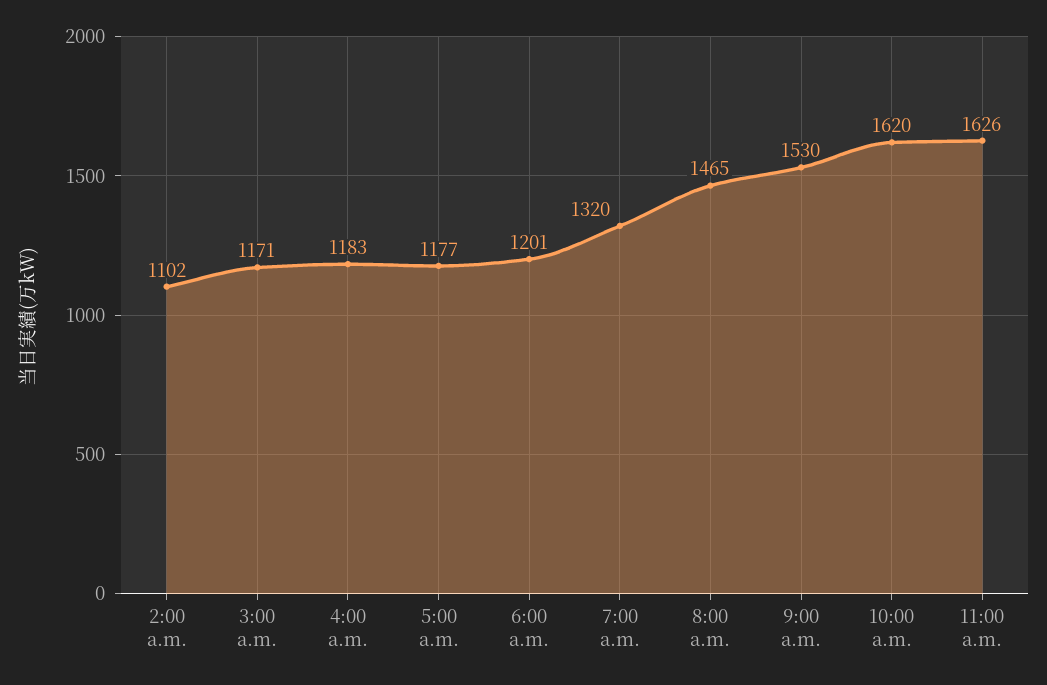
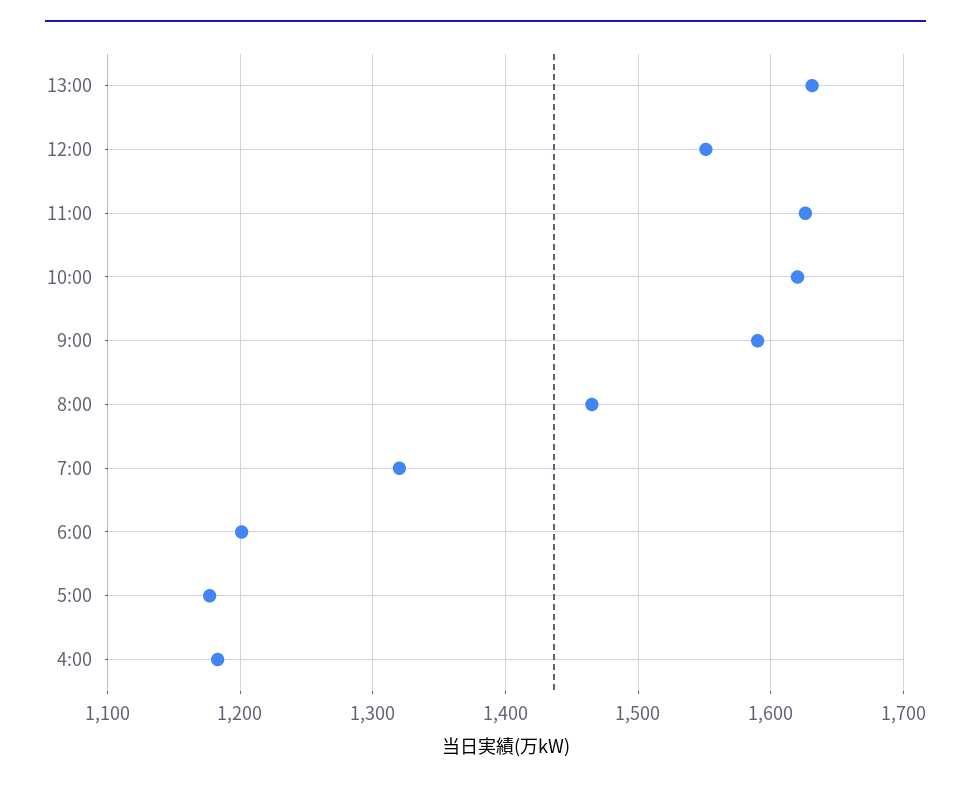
2:00 a.m.: 1102 -> none
3:00 a.m.: 1171 -> none
9:00 a.m.: 1530 -> 1590
13:00: none -> 1630
12:00: none -> 1550

